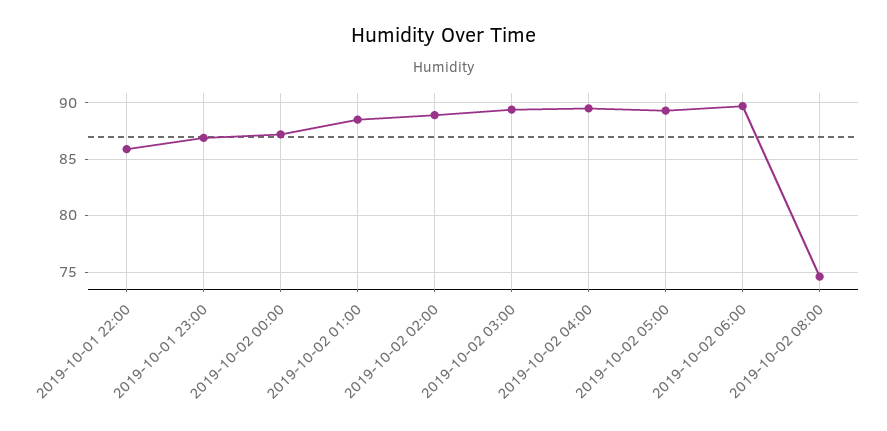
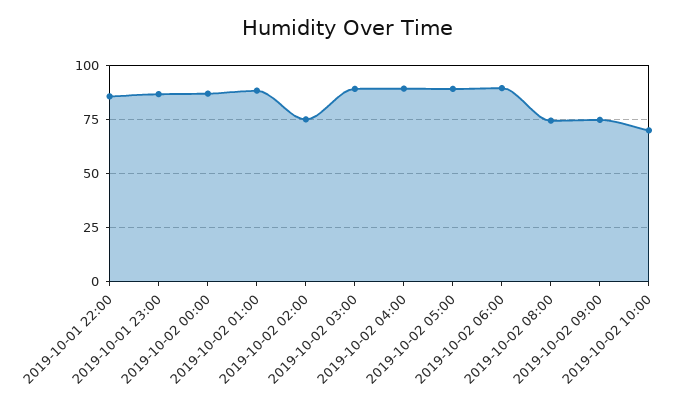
2019-10-02 02:00: 89 -> 75
2019-10-02 09:00: none -> 75
2019-10-02 10:00: none -> 70

